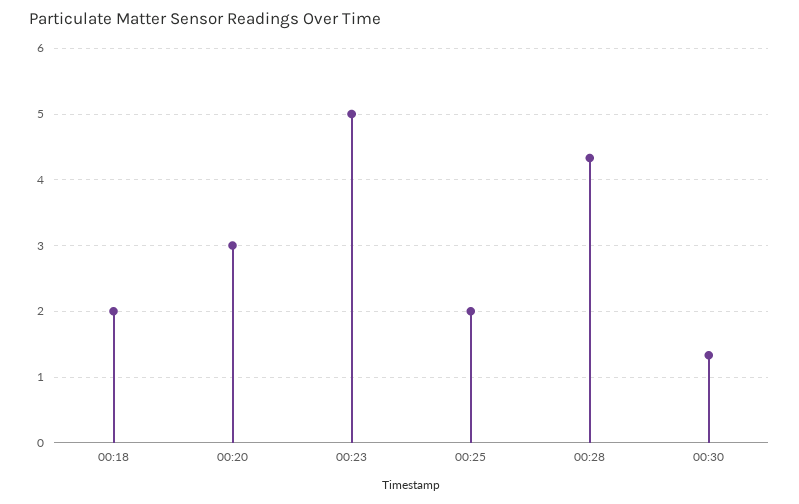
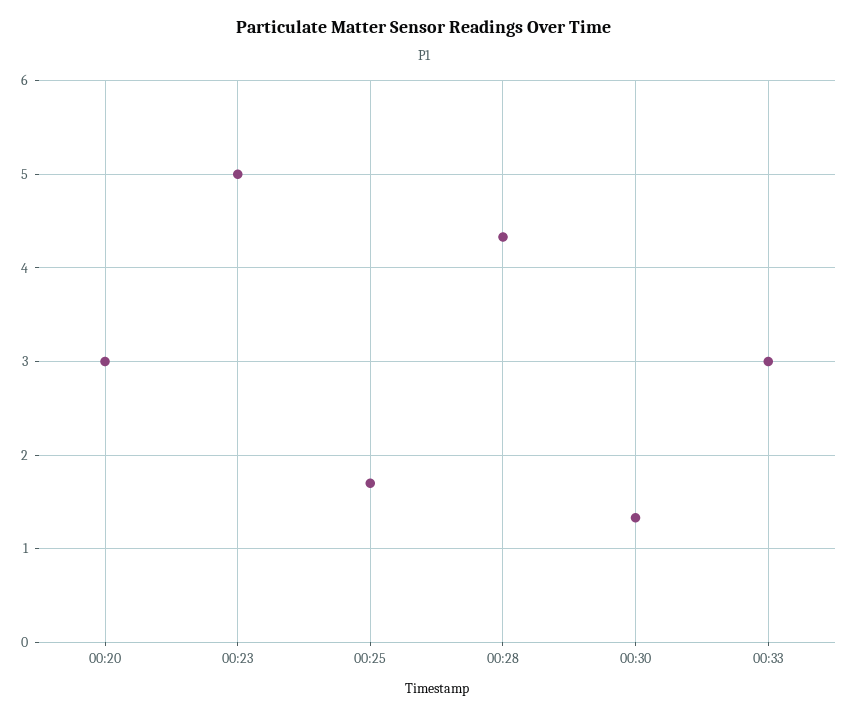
00:18: 2 -> none
00:25: 2 -> 1.7
00:33: none -> 3

